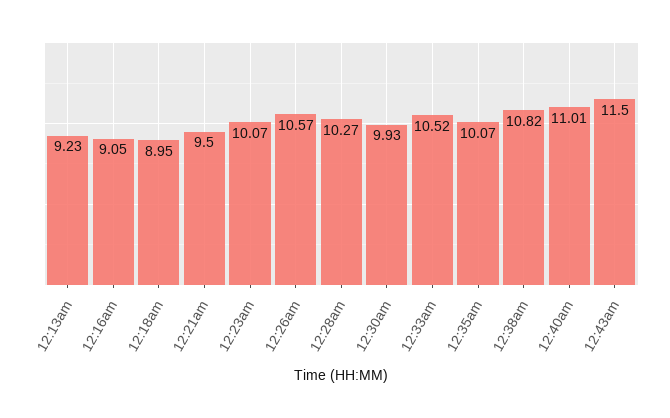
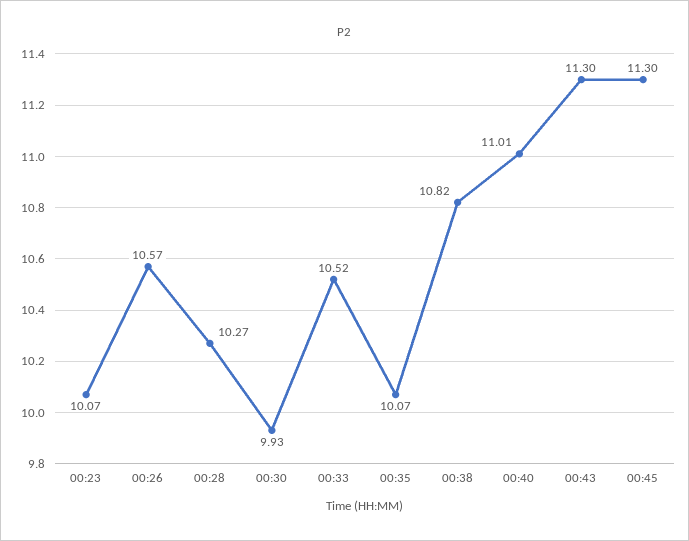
12:13am: 9.23 -> none
12:16am: 9.05 -> none
12:18am: 8.95 -> none
12:21am: 9.5 -> none
12:43am: 11.5 -> 11.3
00:45: none -> 11.3

